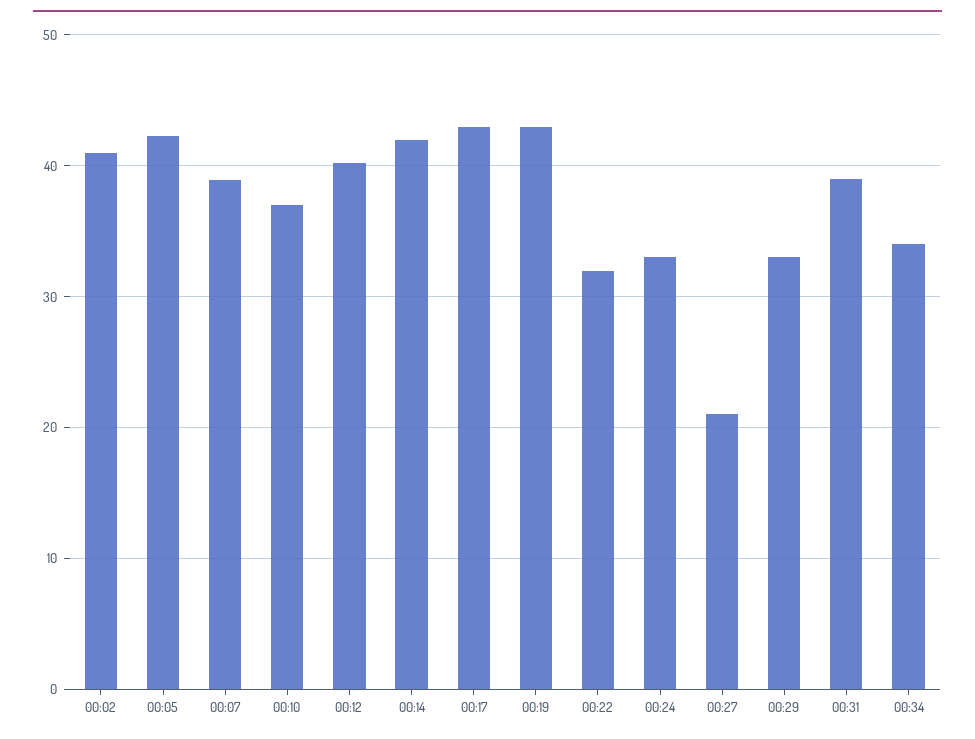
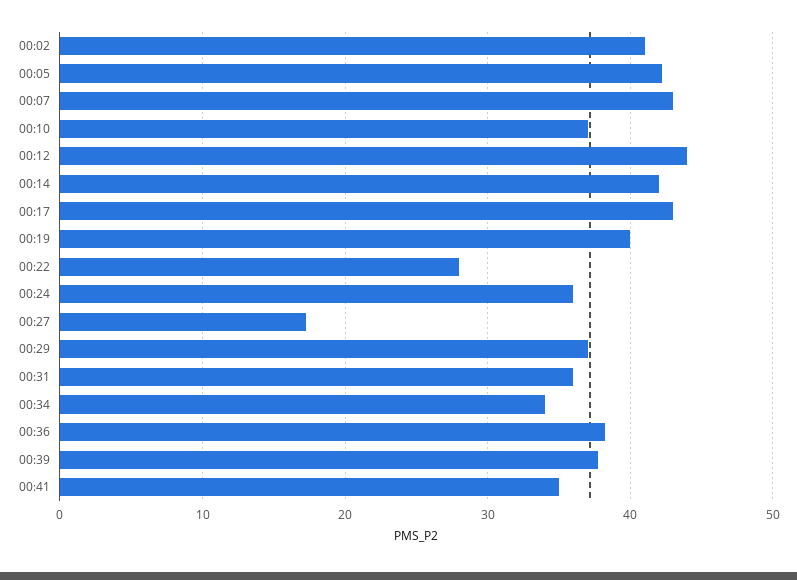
00:07: 39 -> 43
00:12: 40 -> 44
00:19: 43 -> 40
00:22: 32 -> 28
00:24: 33 -> 36
00:27: 21 -> 17
00:29: 33 -> 37
00:31: 39 -> 36
00:36: none -> 38
00:39: none -> 38
00:41: none -> 35

